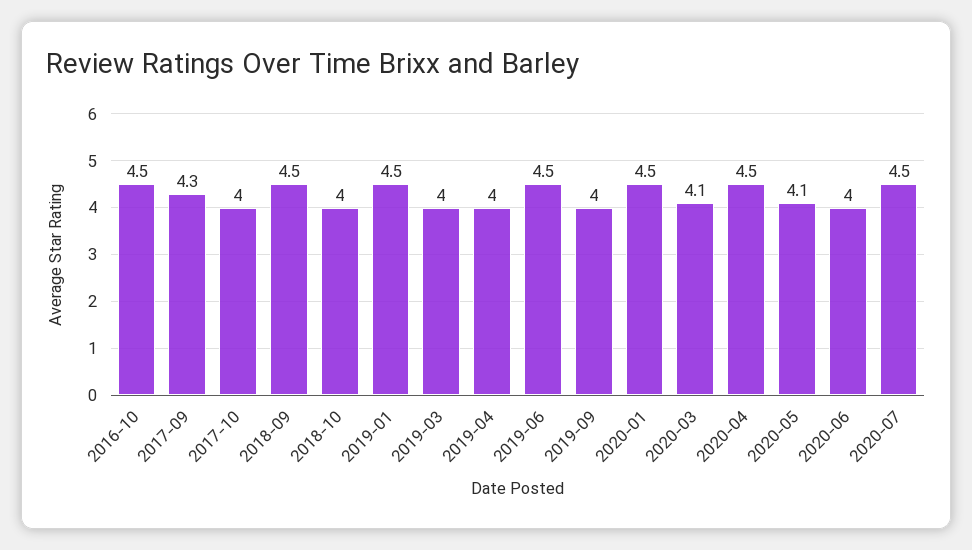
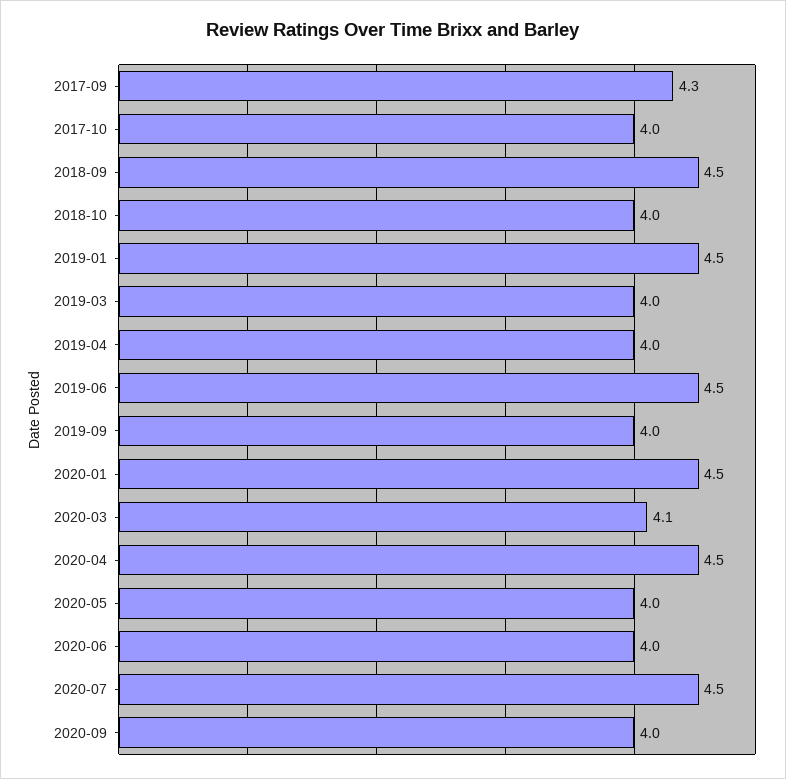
2016-10: 4.5 -> none
2020-05: 4.1 -> 4
2020-09: none -> 4

